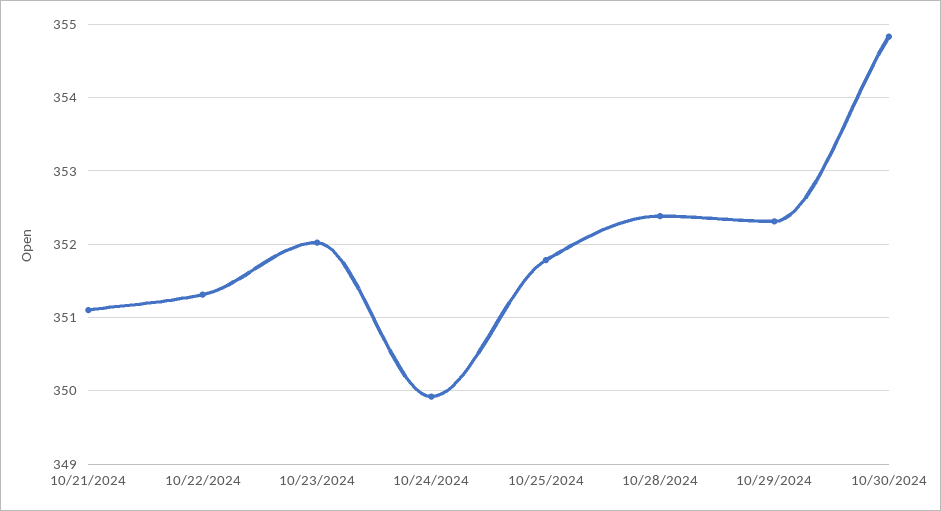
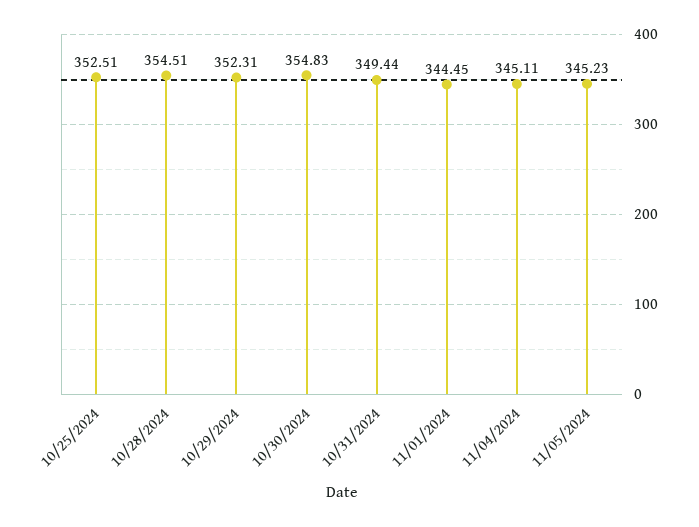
10/21/2024: 351.1 -> none
10/22/2024: 351.3 -> none
10/23/2024: 352 -> none
10/24/2024: 349.9 -> none
10/25/2024: 351.8 -> 352.51
10/28/2024: 352.4 -> 354.51
10/31/2024: none -> 349.44
11/01/2024: none -> 344.45
11/04/2024: none -> 345.11
11/05/2024: none -> 345.23

